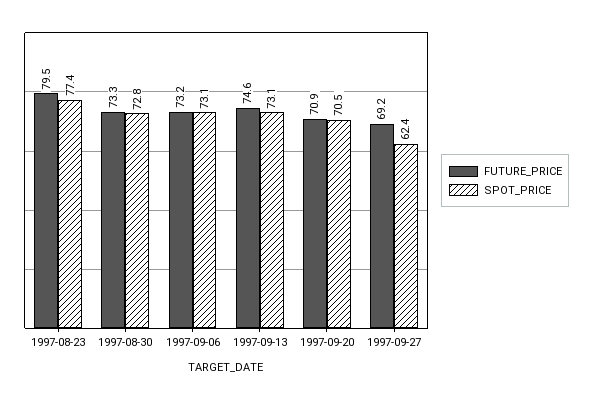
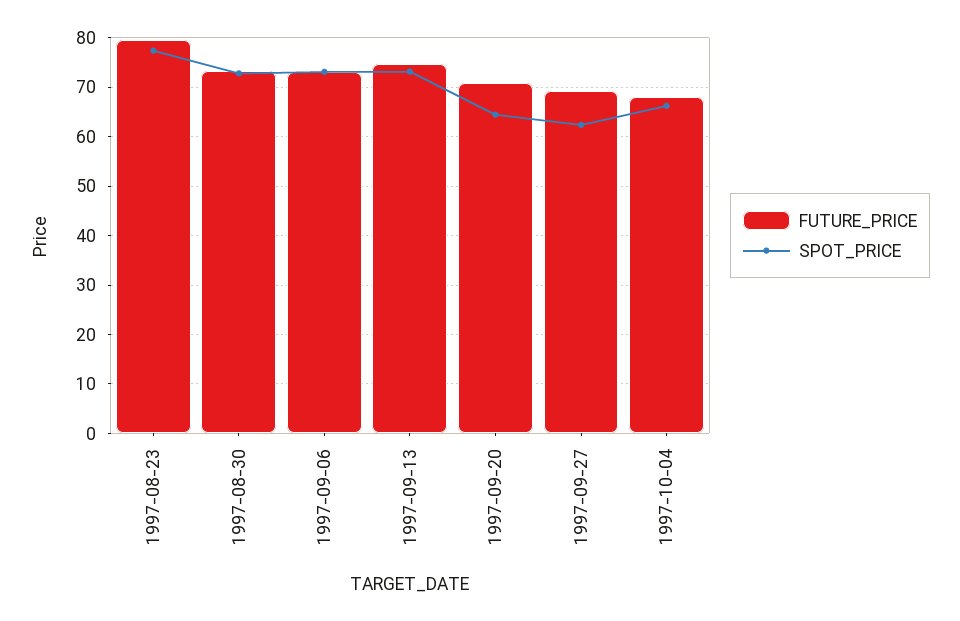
SPOT_PRICE, 1997-09-20: 70.5 -> 64
FUTURE_PRICE, 1997-10-04: none -> 68
SPOT_PRICE, 1997-10-04: none -> 66

